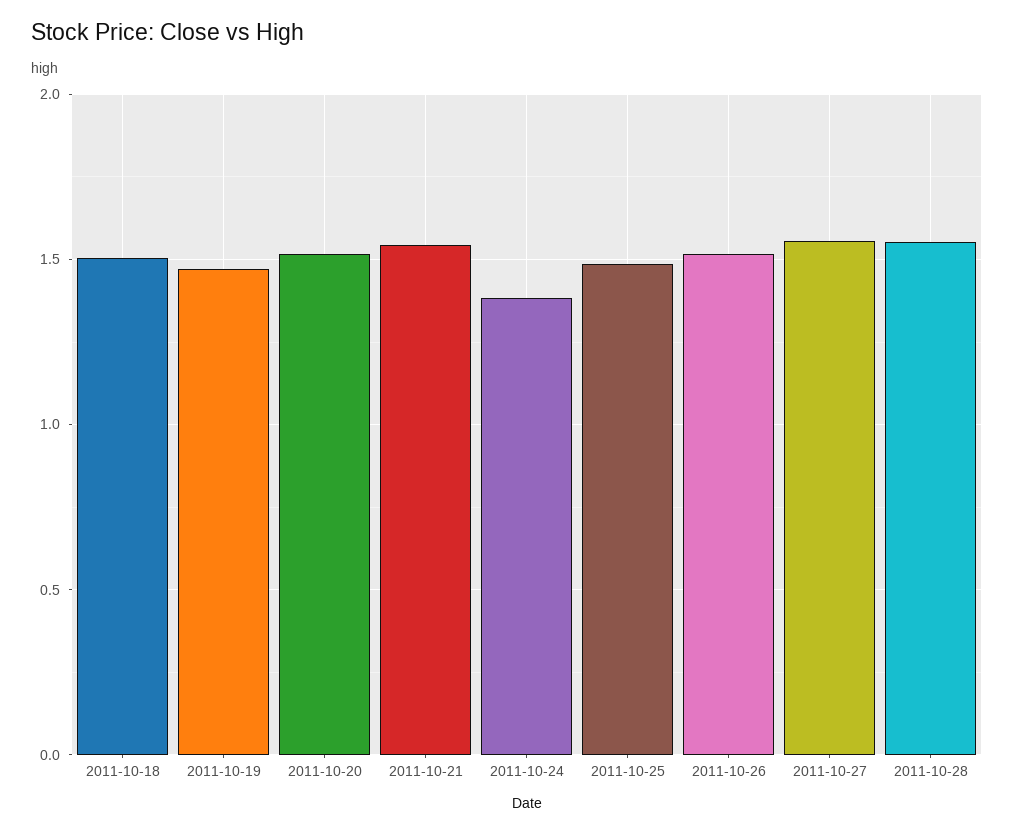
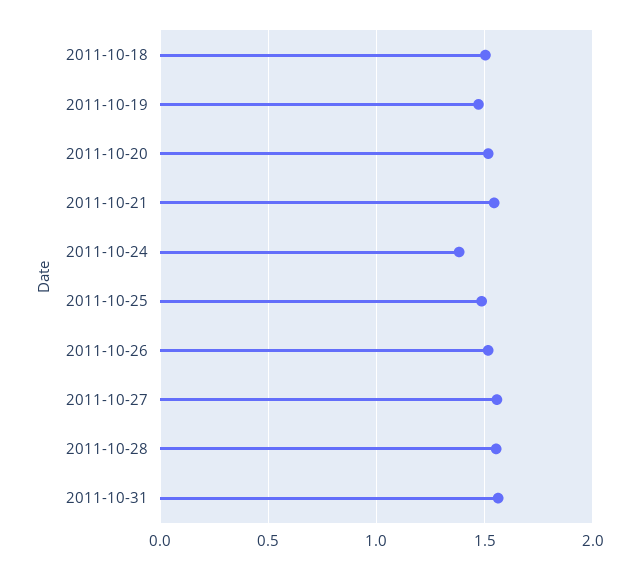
2011-10-31: none -> 1.55

